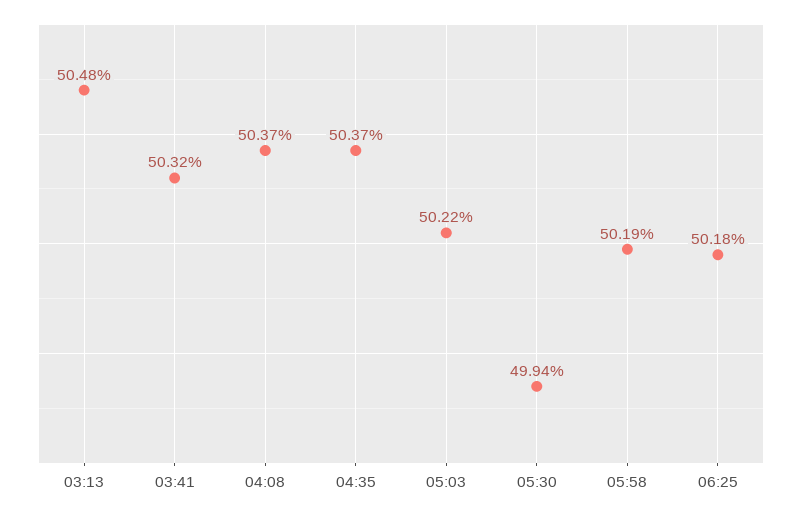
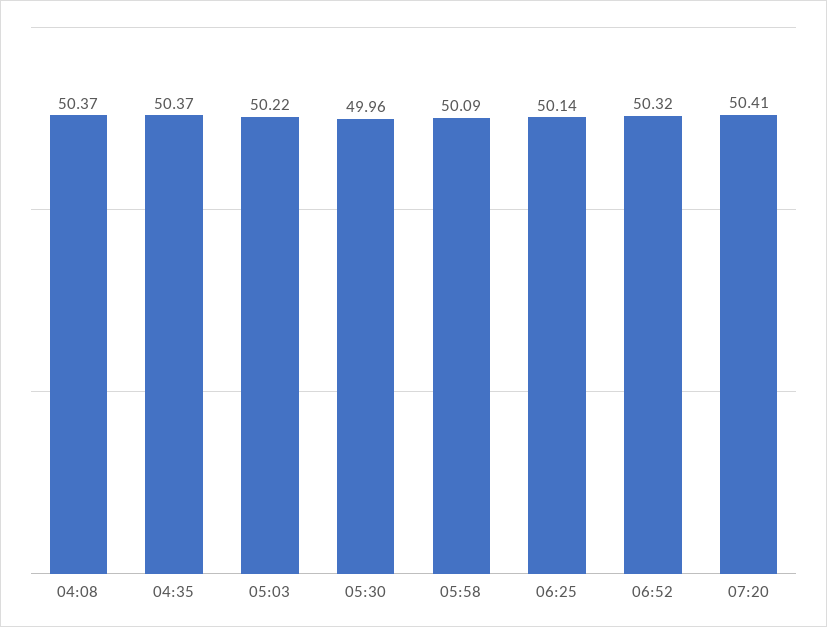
03:13: 50.48 -> none
03:41: 50.32 -> none
05:30: 49.94 -> 49.96
05:58: 50.19 -> 50.09
06:25: 50.18 -> 50.14
06:52: none -> 50.32
07:20: none -> 50.41

